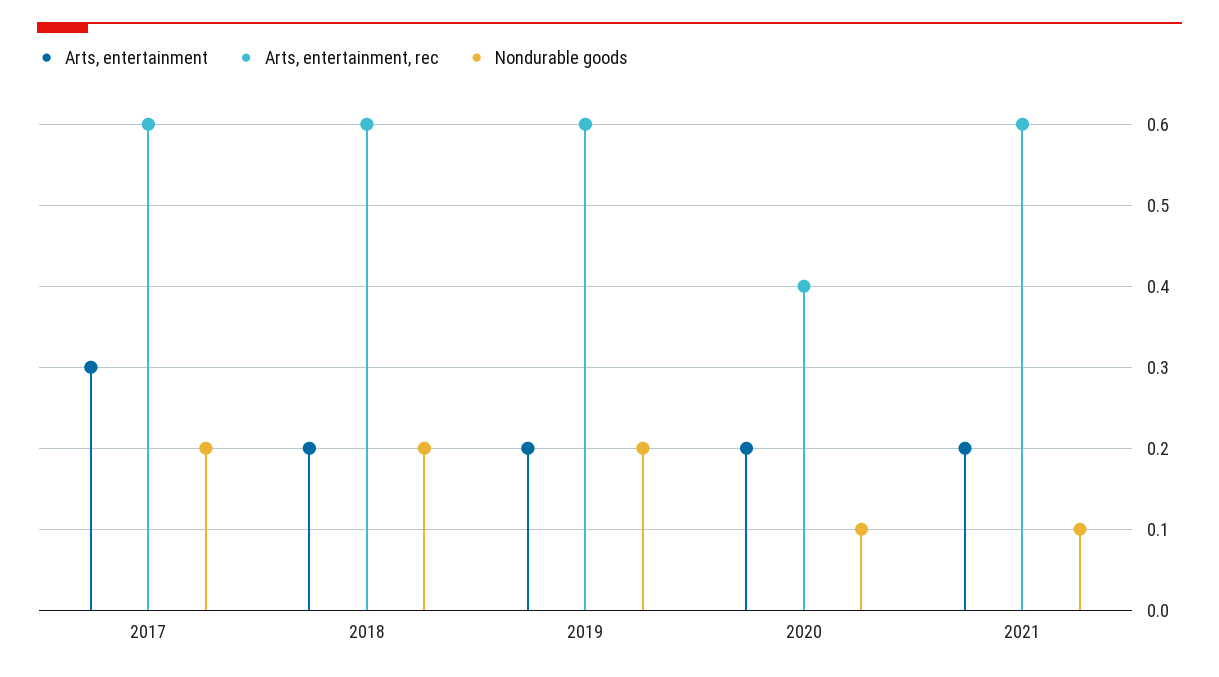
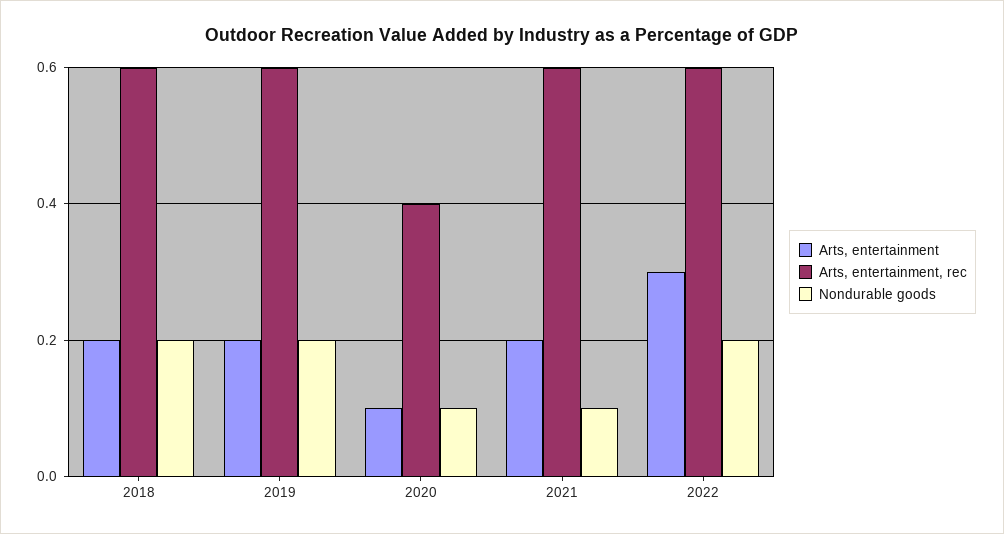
Arts, entertainment, 2017: 0.3 -> none
Arts, entertainment, rec, 2017: 0.6 -> none
Nondurable goods, 2017: 0.2 -> none
Arts, entertainment, 2020: 0.2 -> 0.1
Arts, entertainment, 2022: none -> 0.3
Arts, entertainment, rec, 2022: none -> 0.6
Nondurable goods, 2022: none -> 0.2

